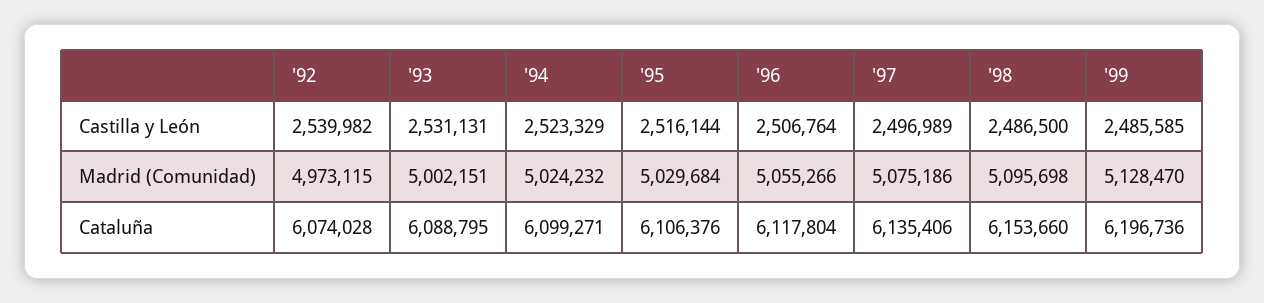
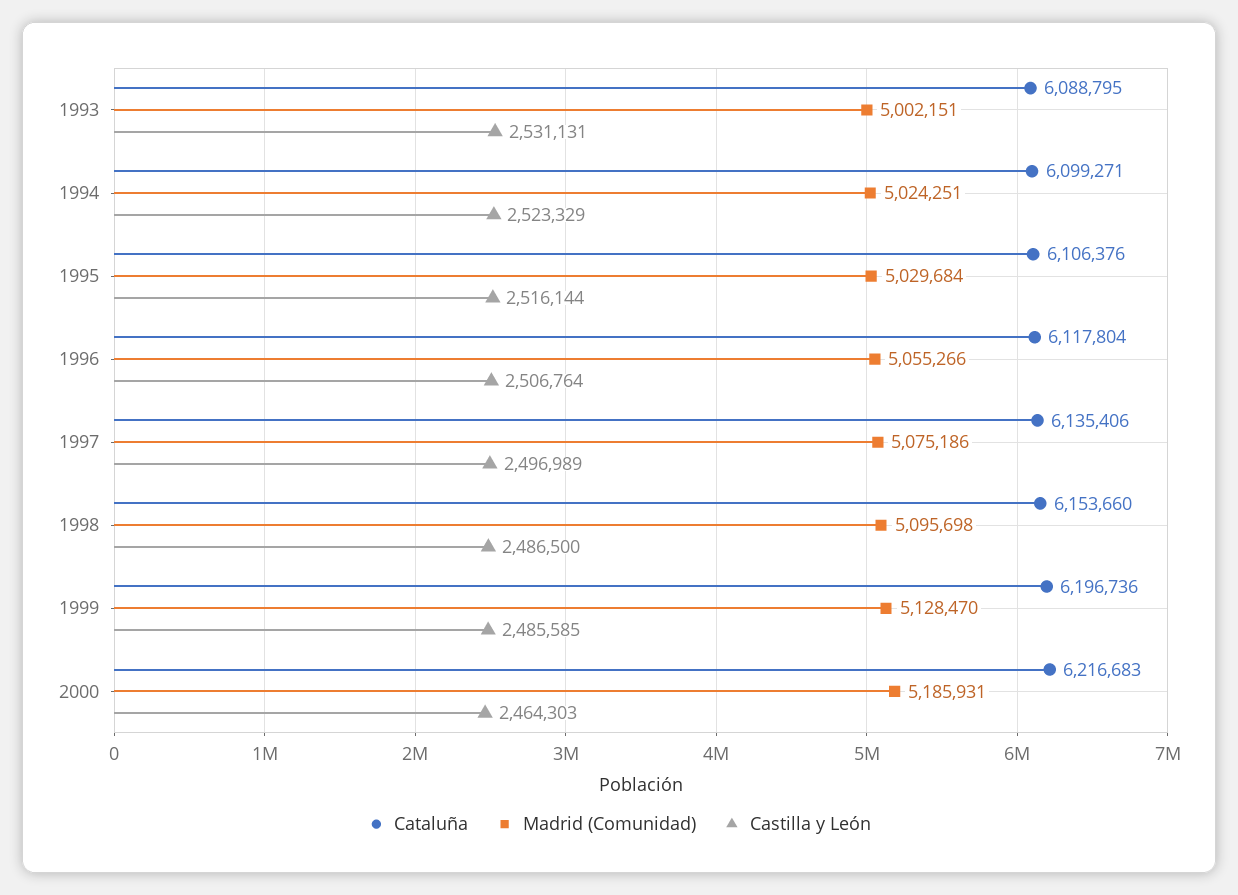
Castilla y León, '92: 2539982 -> none
Madrid (Comunidad), '92: 4973115 -> none
Madrid (Comunidad), '94: 5024232 -> 5024251
Cataluña, '92: 6074028 -> none
Cataluña, 2000: none -> 6216683
Madrid (Comunidad), 2000: none -> 5185931
Castilla y León, 2000: none -> 2464303

